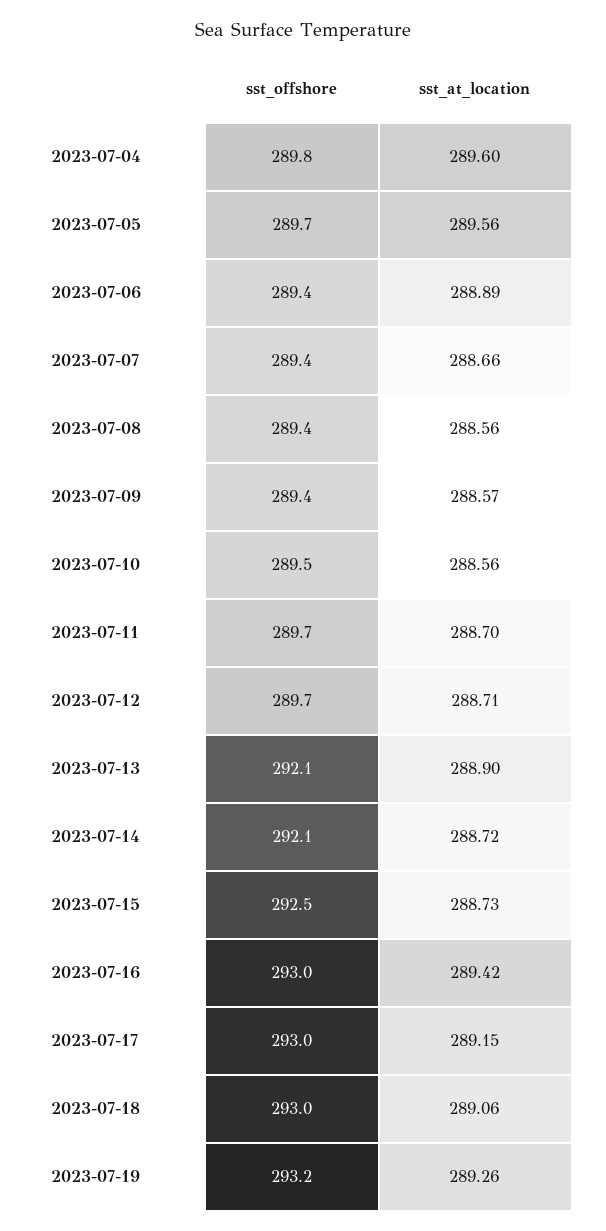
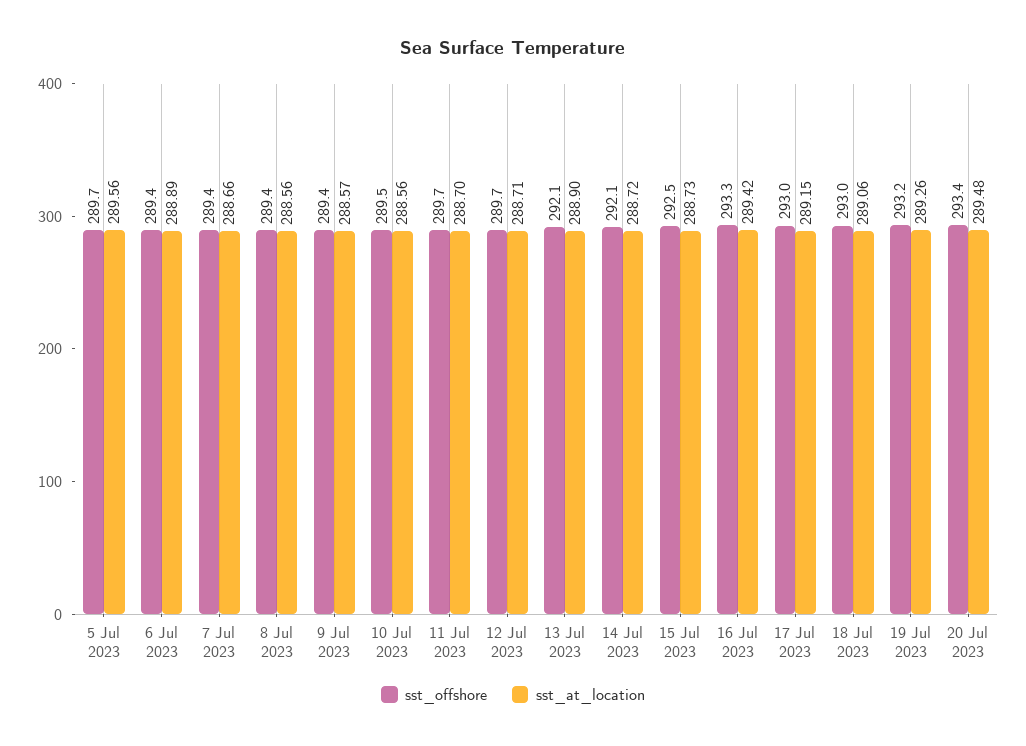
sst_offshore, 2023-07-04: 289.8 -> none
sst_at_location, 2023-07-04: 289.6 -> none
sst_offshore, 2023-07-16: 293 -> 293.3
sst_offshore, 20 Jul 2023: none -> 293.4
sst_at_location, 20 Jul 2023: none -> 289.48

